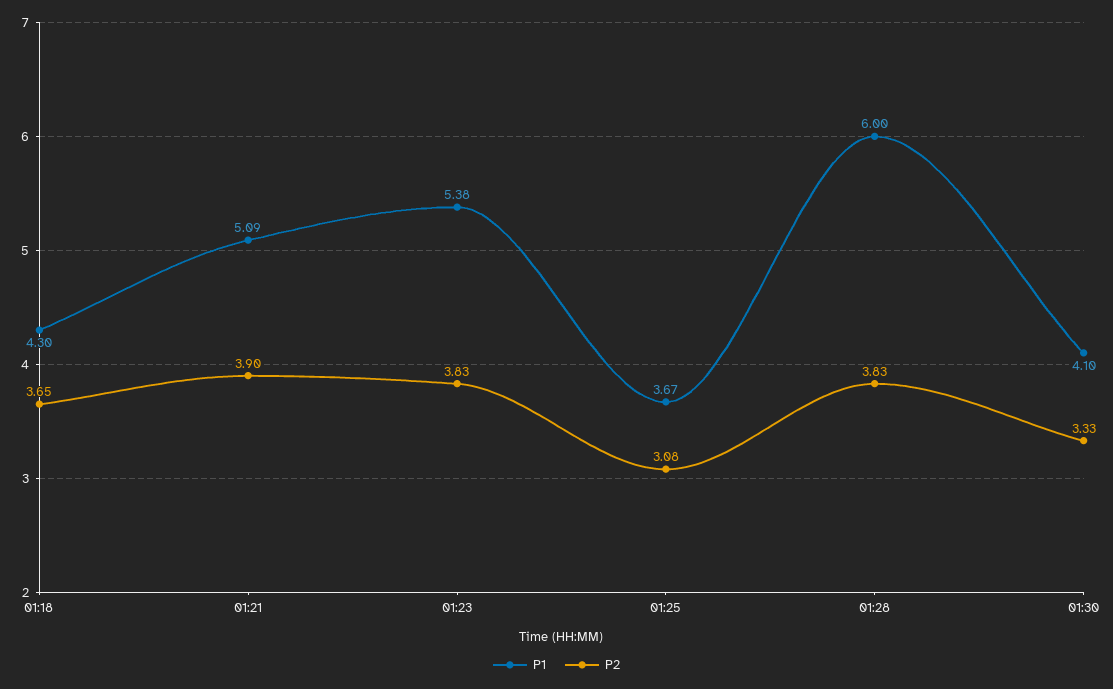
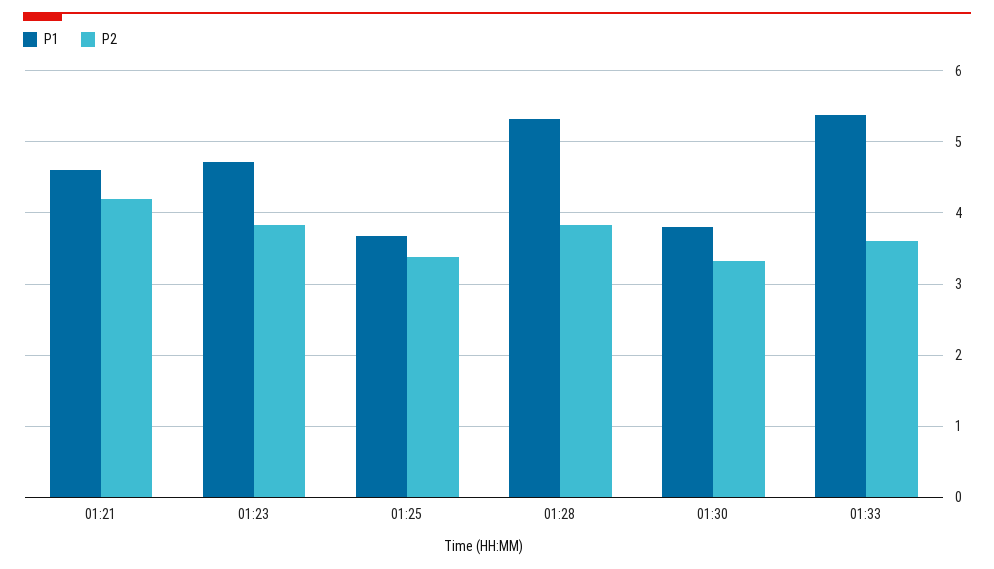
P1, 01:18: 4.3 -> none
P2, 01:18: 3.65 -> none
P1, 01:21: 5.09 -> 4.6
P2, 01:21: 3.9 -> 4.2
P1, 01:23: 5.38 -> 4.7
P2, 01:25: 3.08 -> 3.4
P1, 01:28: 6 -> 5.3
P1, 01:30: 4.1 -> 3.8
P1, 01:33: none -> 5.4
P2, 01:33: none -> 3.6

